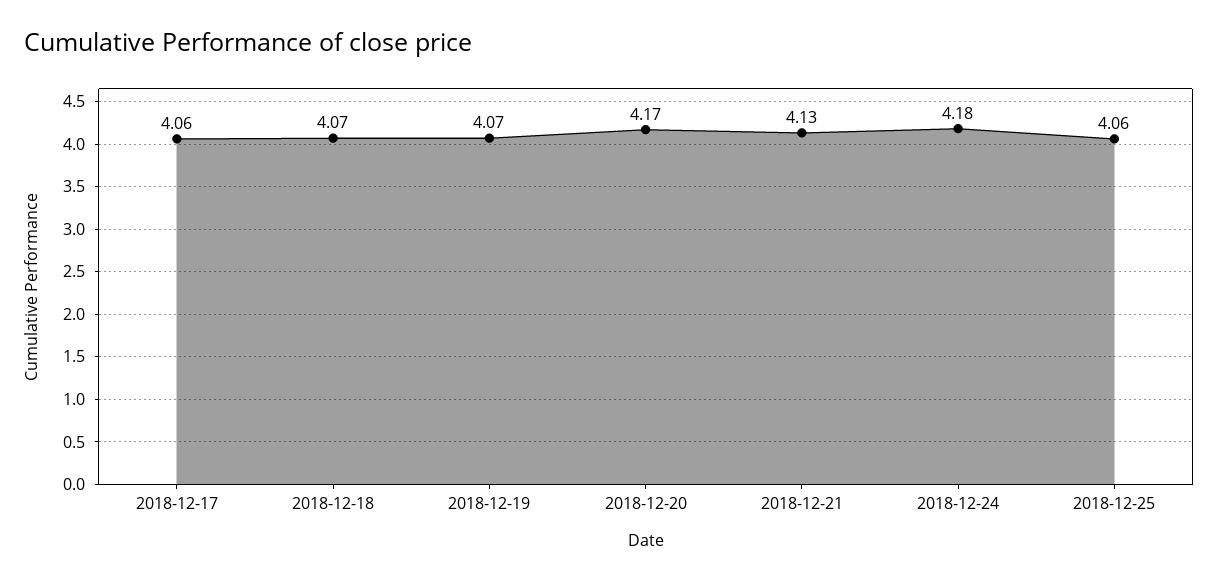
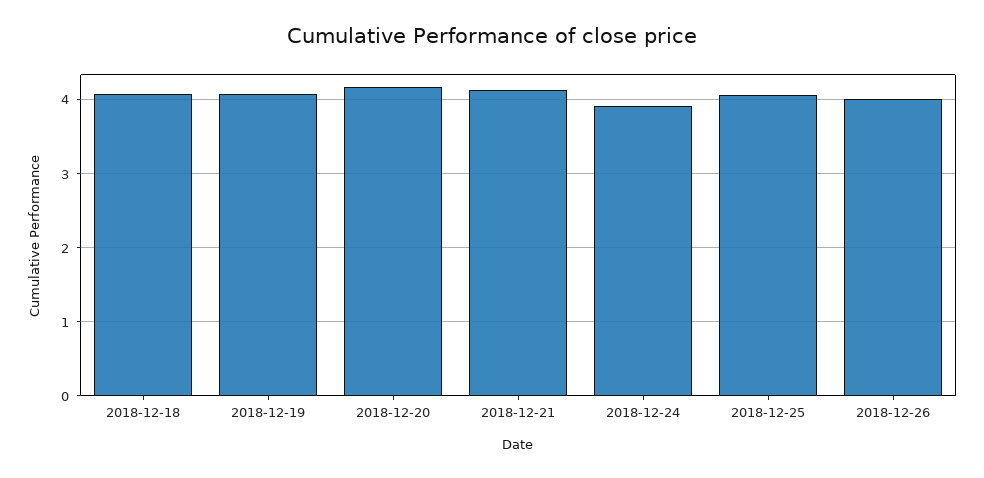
2018-12-17: 4.06 -> none
2018-12-24: 4.18 -> 3.9
2018-12-26: none -> 4

